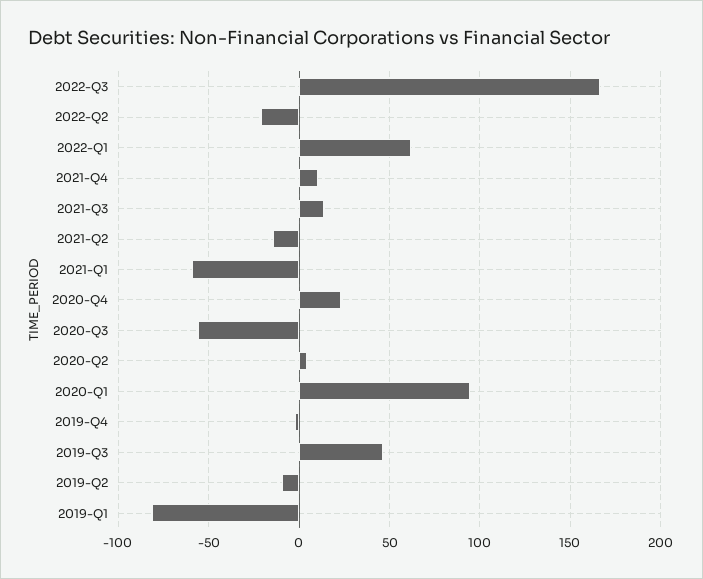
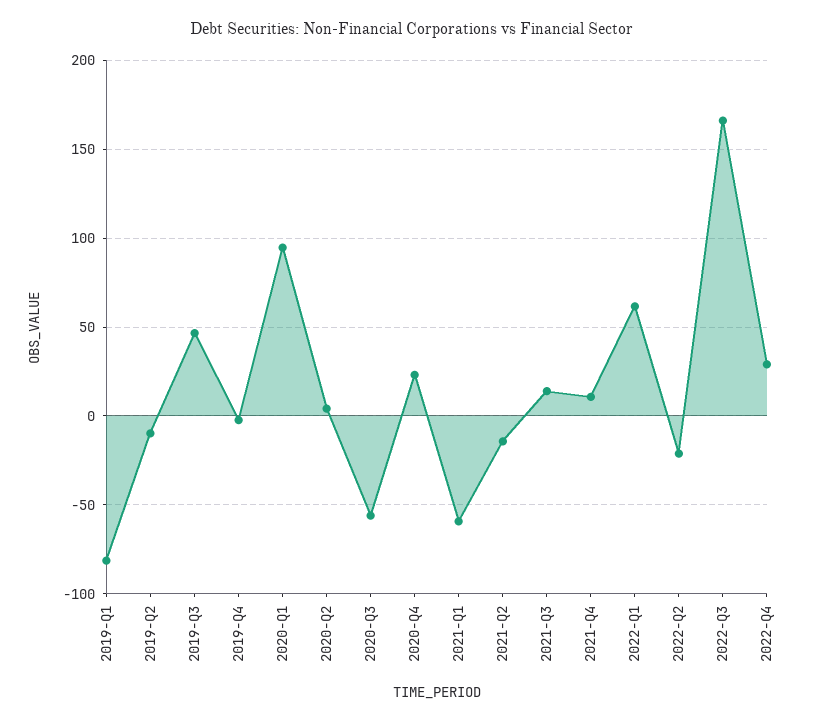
2022-Q4: none -> 30

